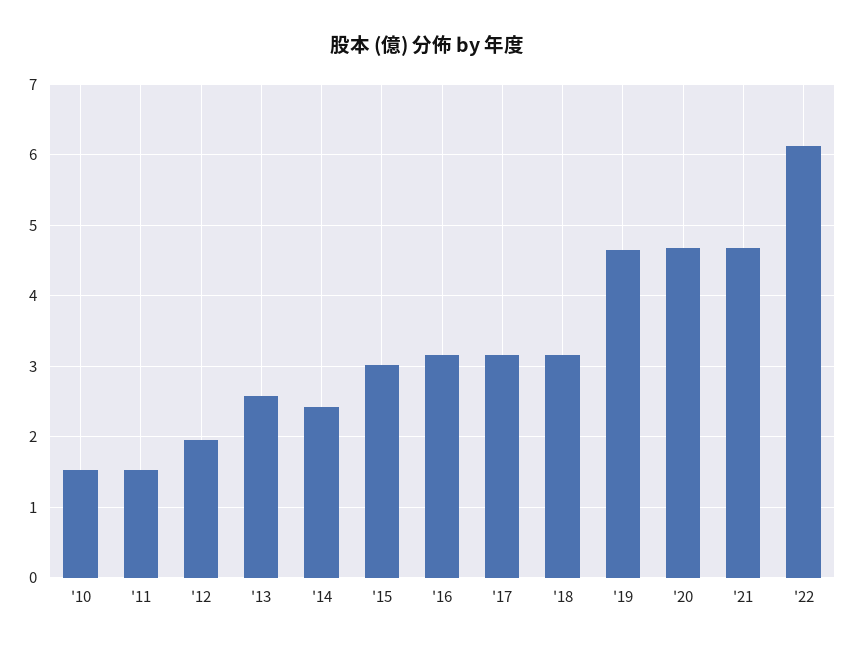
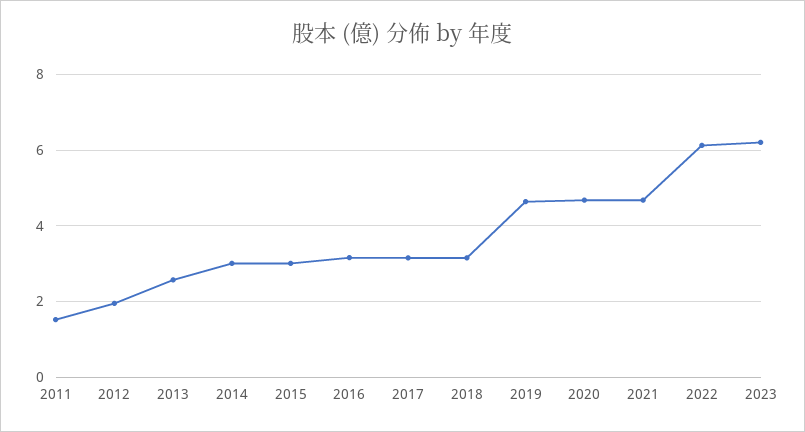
'10: 1.5 -> none
'14: 2.4 -> 3
2023: none -> 6.2

